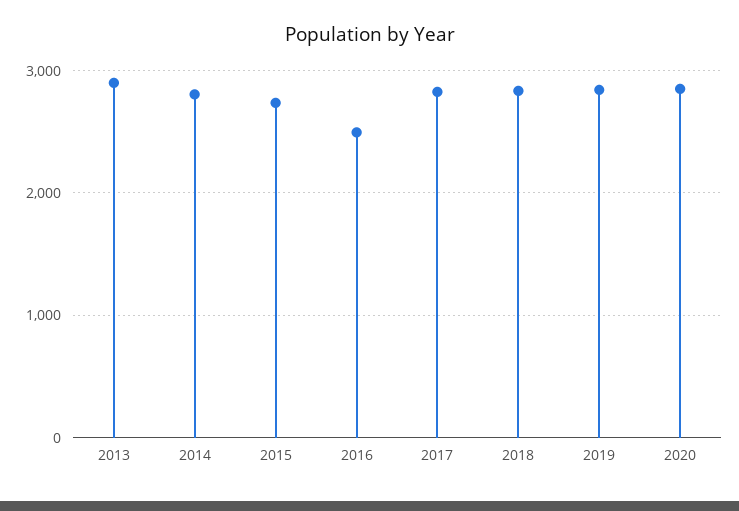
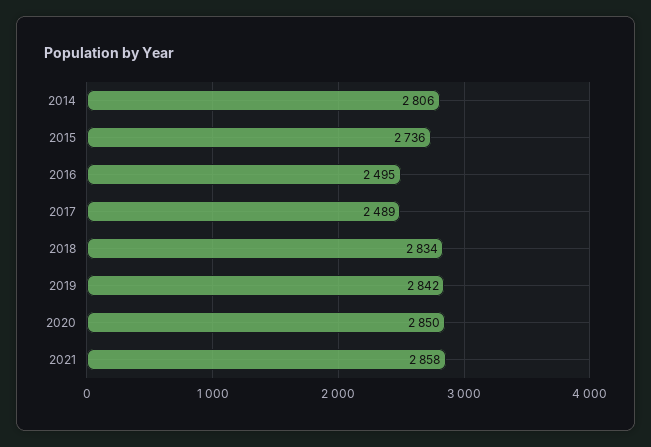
2013: 2900 -> none
2017: 2800 -> 2489
2021: none -> 2858

